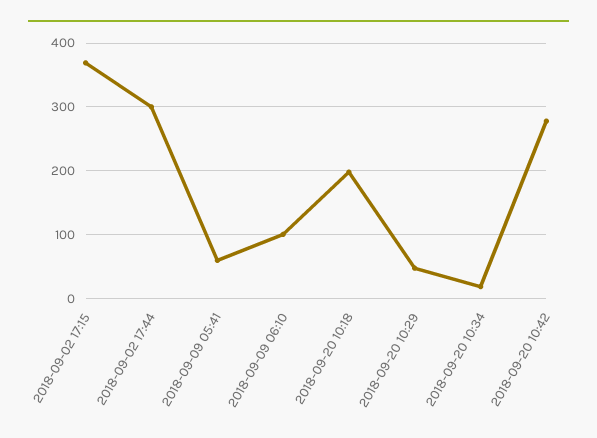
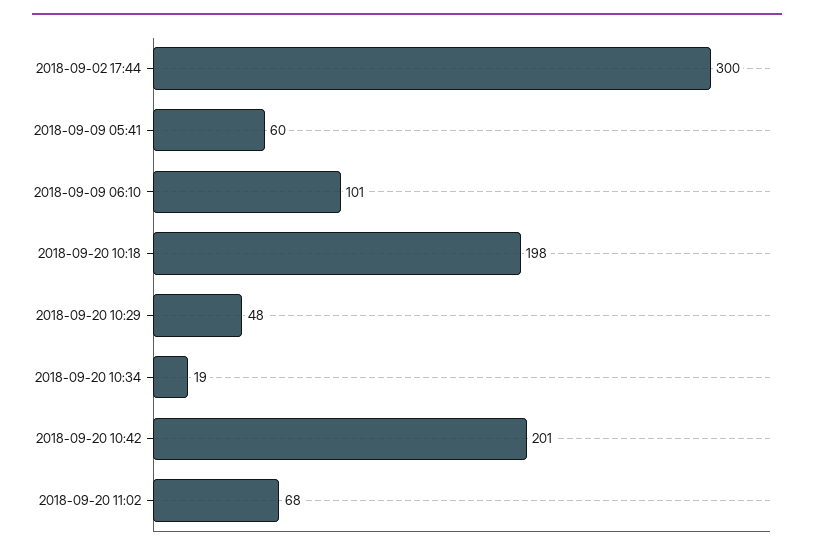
2018-09-02 17:15: 370 -> none
2018-09-20 10:42: 280 -> 201
2018-09-20 11:02: none -> 68

